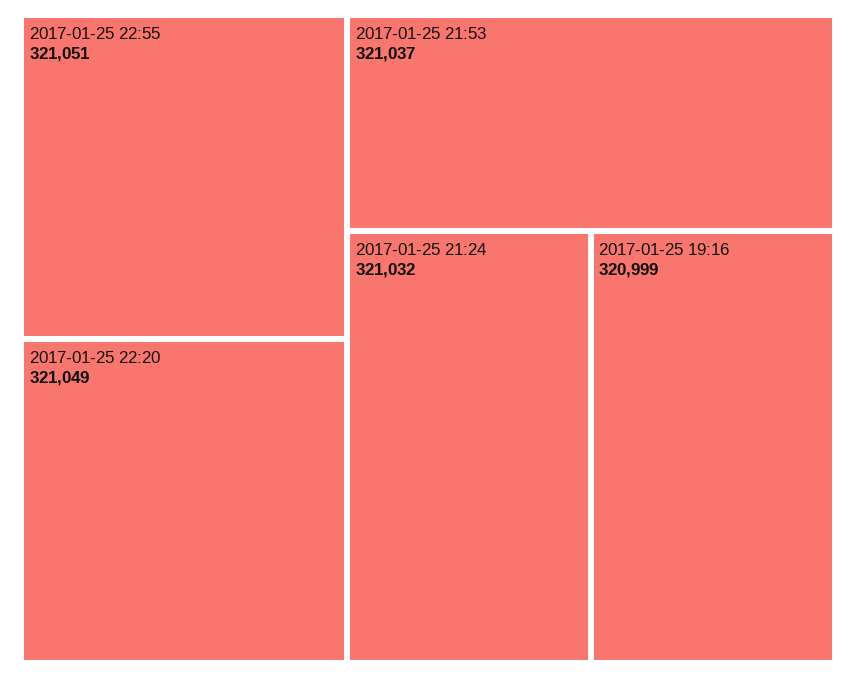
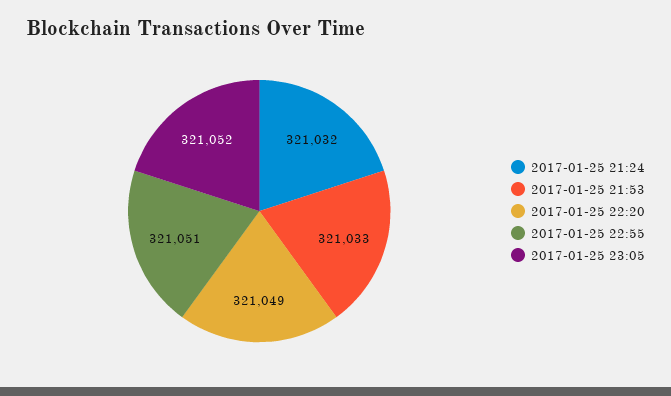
2017-01-25 21:53: 321037 -> 321033
2017-01-25 19:16: 320999 -> none
2017-01-25 23:05: none -> 321052

